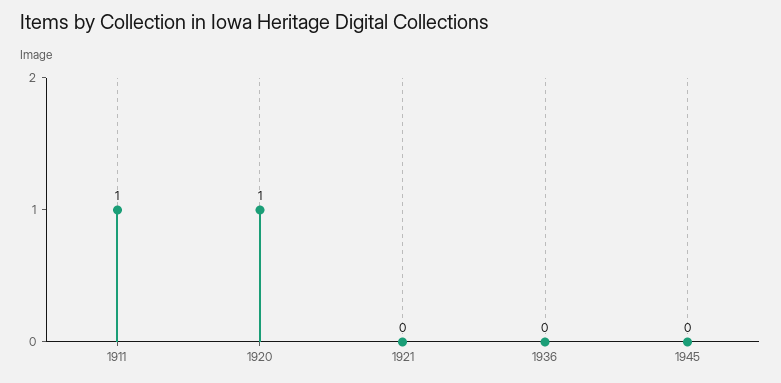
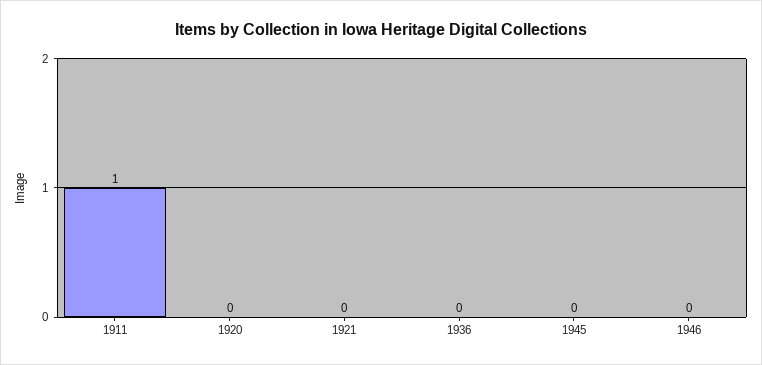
1920: 1 -> 0
1946: none -> 0

